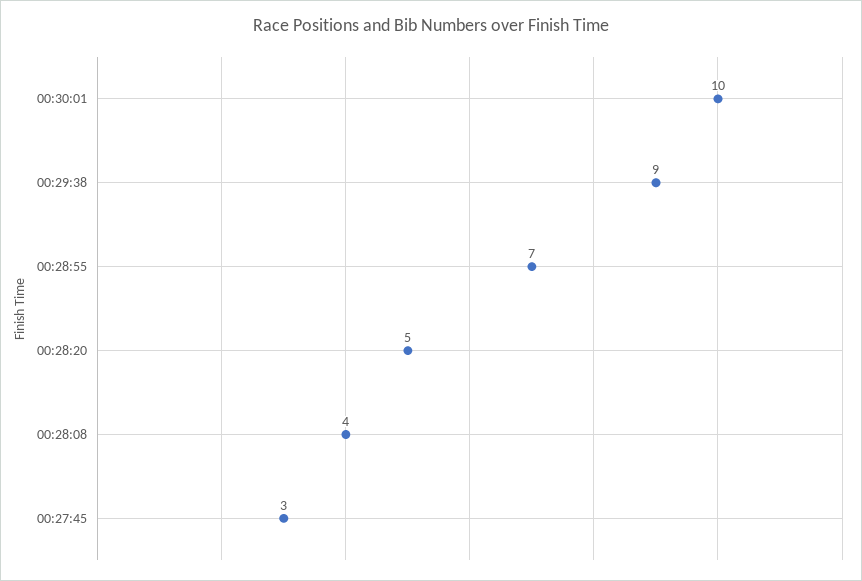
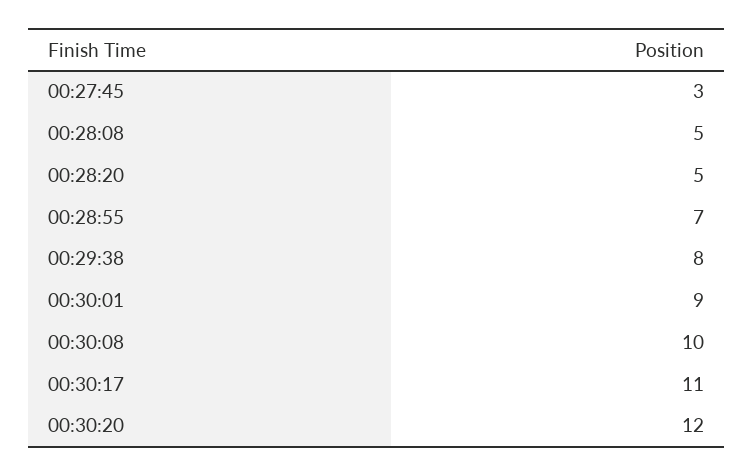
00:30:01: 10 -> 9
00:29:38: 9 -> 8
00:28:08: 4 -> 5
00:30:08: none -> 10
00:30:17: none -> 11
00:30:20: none -> 12

